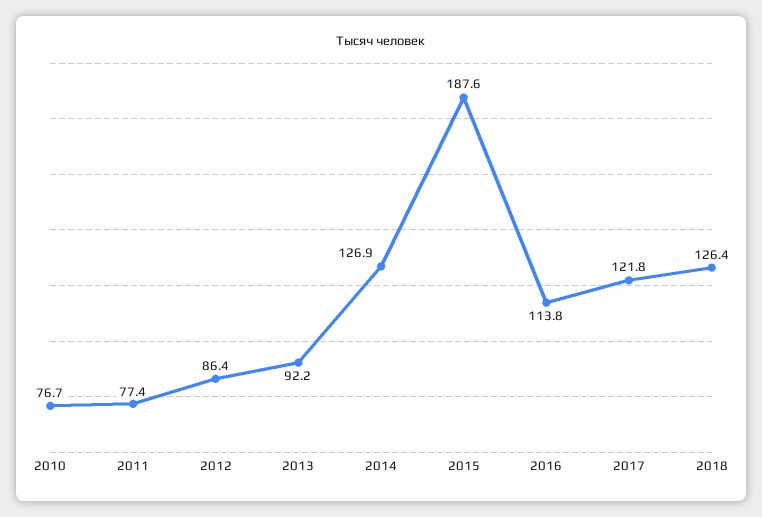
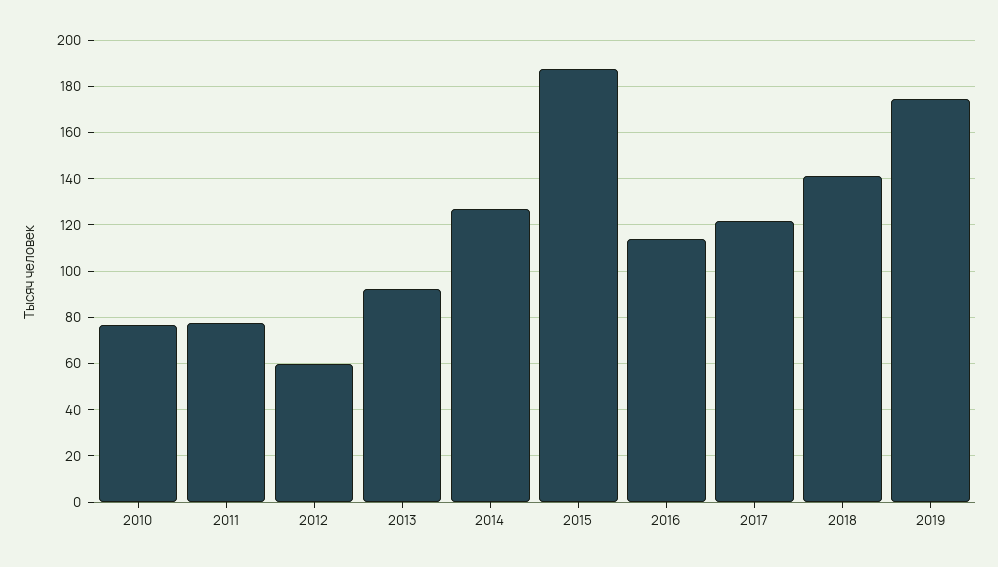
2012: 86.4 -> 60
2018: 126.4 -> 140
2019: none -> 175

